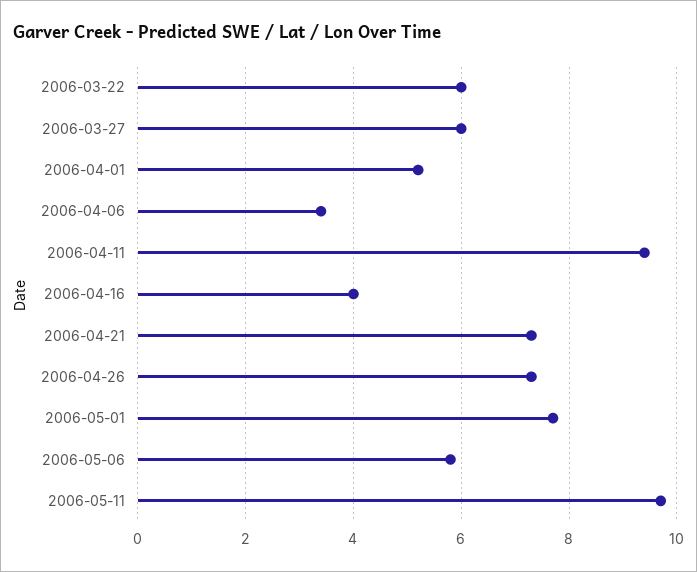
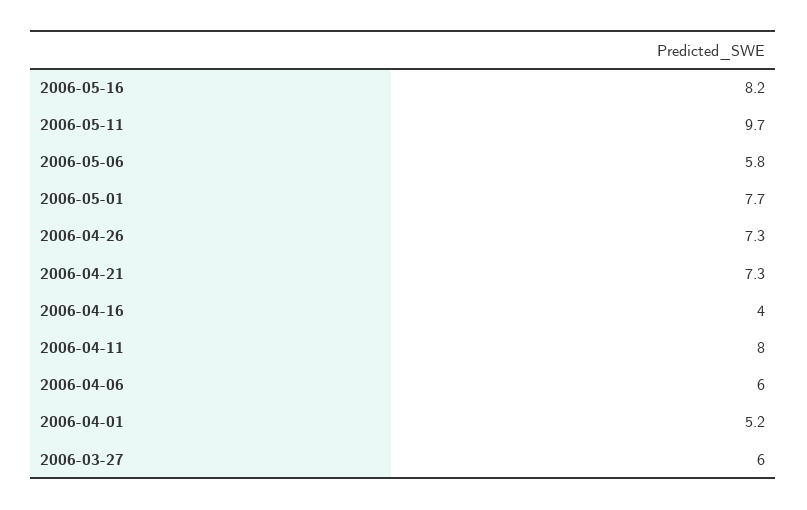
2006-03-22: 6 -> none
2006-04-06: 3.5 -> 6
2006-04-11: 9.5 -> 8
2006-05-16: none -> 8.2

